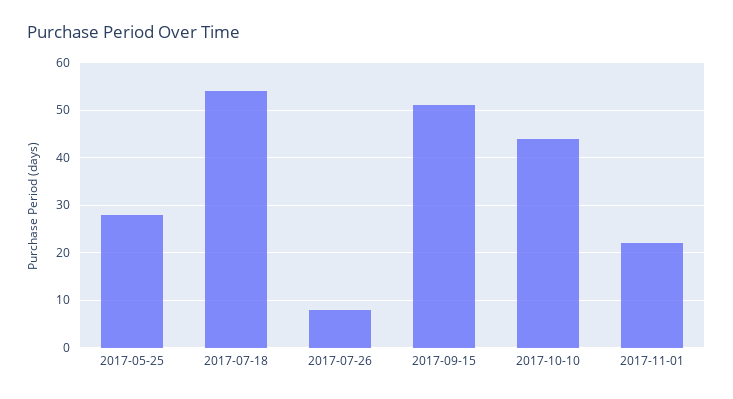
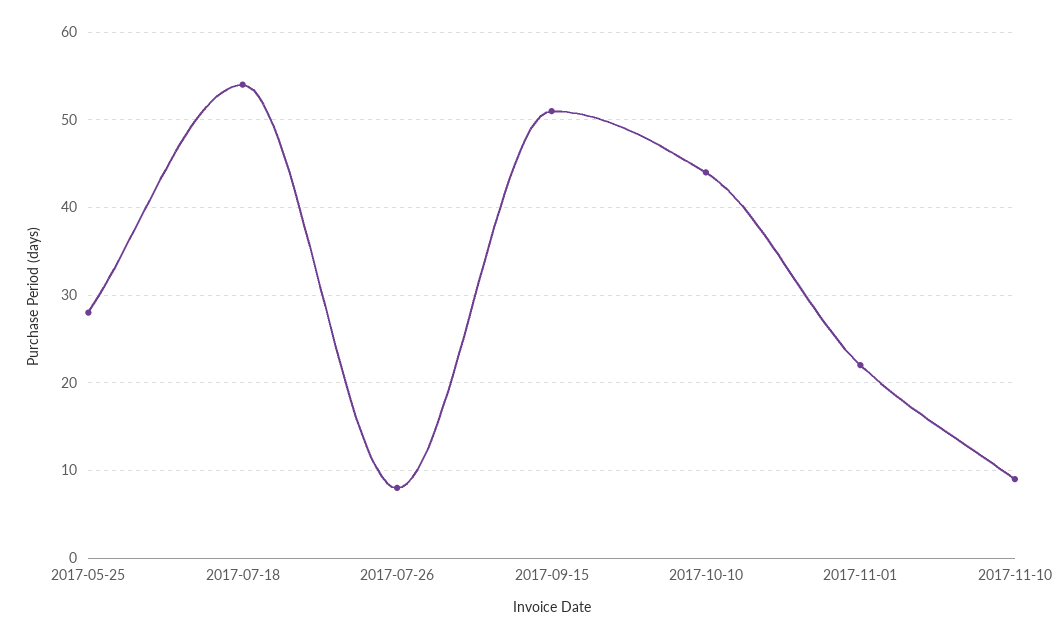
2017-11-10: none -> 9

